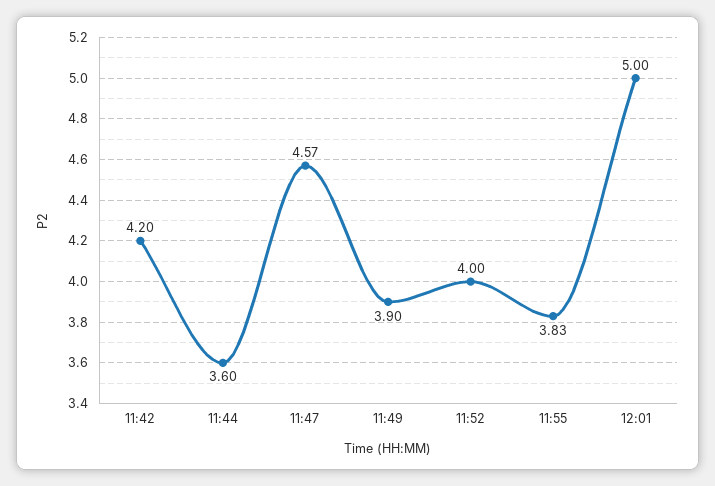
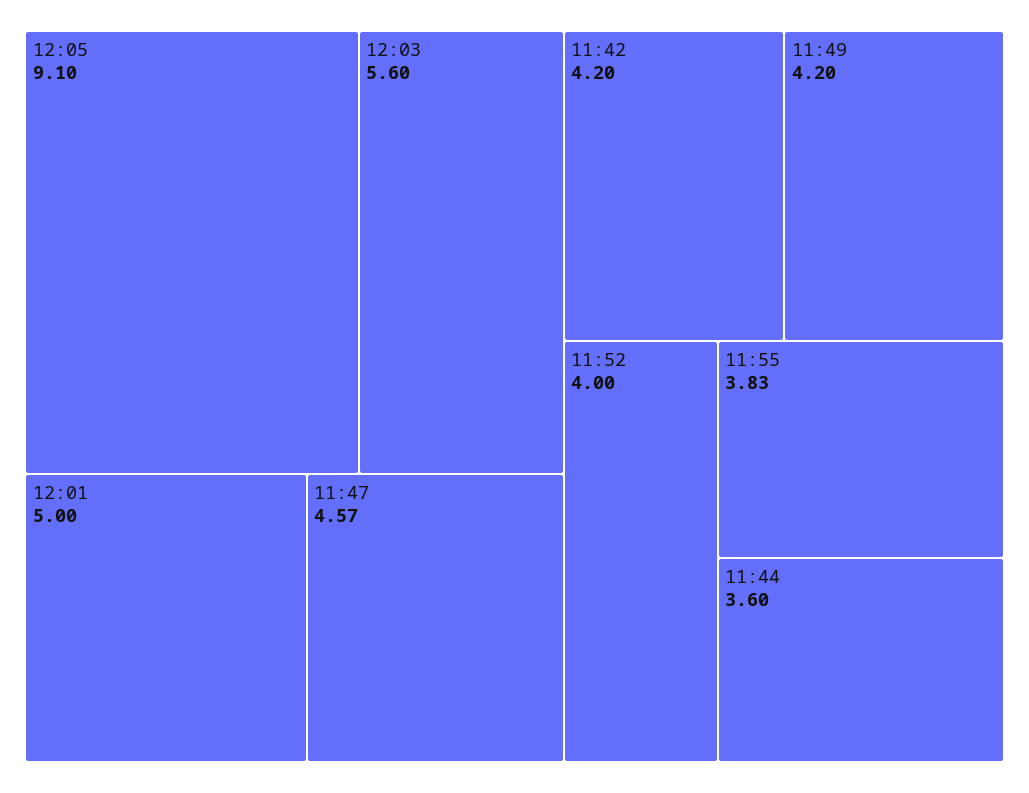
11:49: 3.9 -> 4.2
12:05: none -> 9.1
12:03: none -> 5.6

